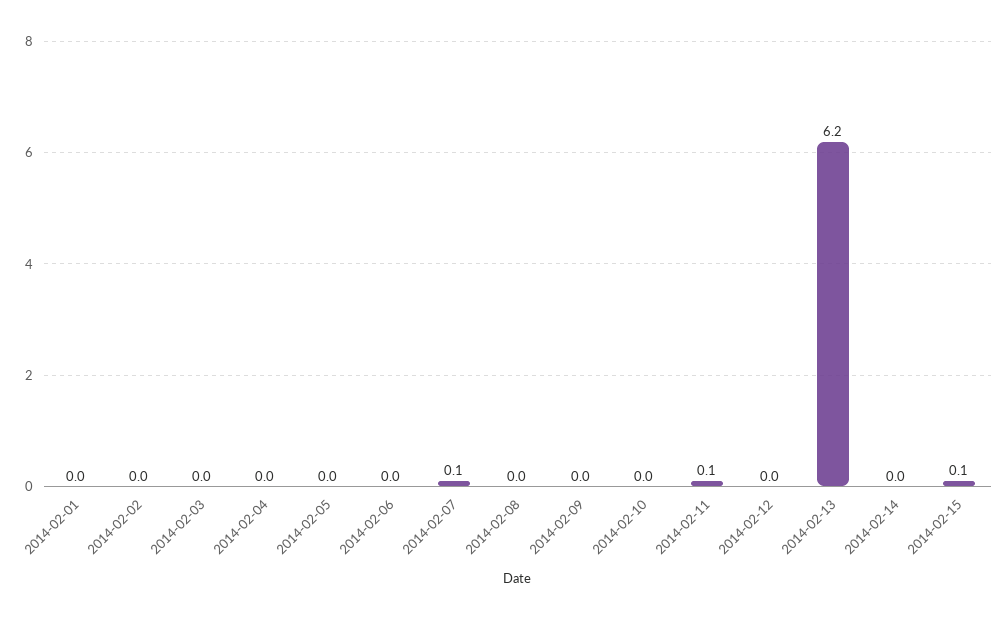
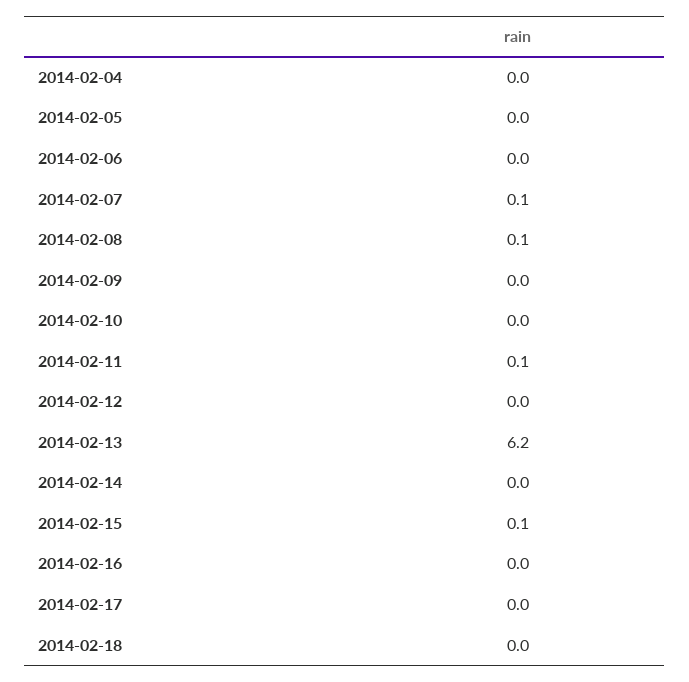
2014-02-01: 0 -> none
2014-02-02: 0 -> none
2014-02-03: 0 -> none
2014-02-08: 0 -> 0.1
2014-02-16: none -> 0
2014-02-17: none -> 0
2014-02-18: none -> 0

